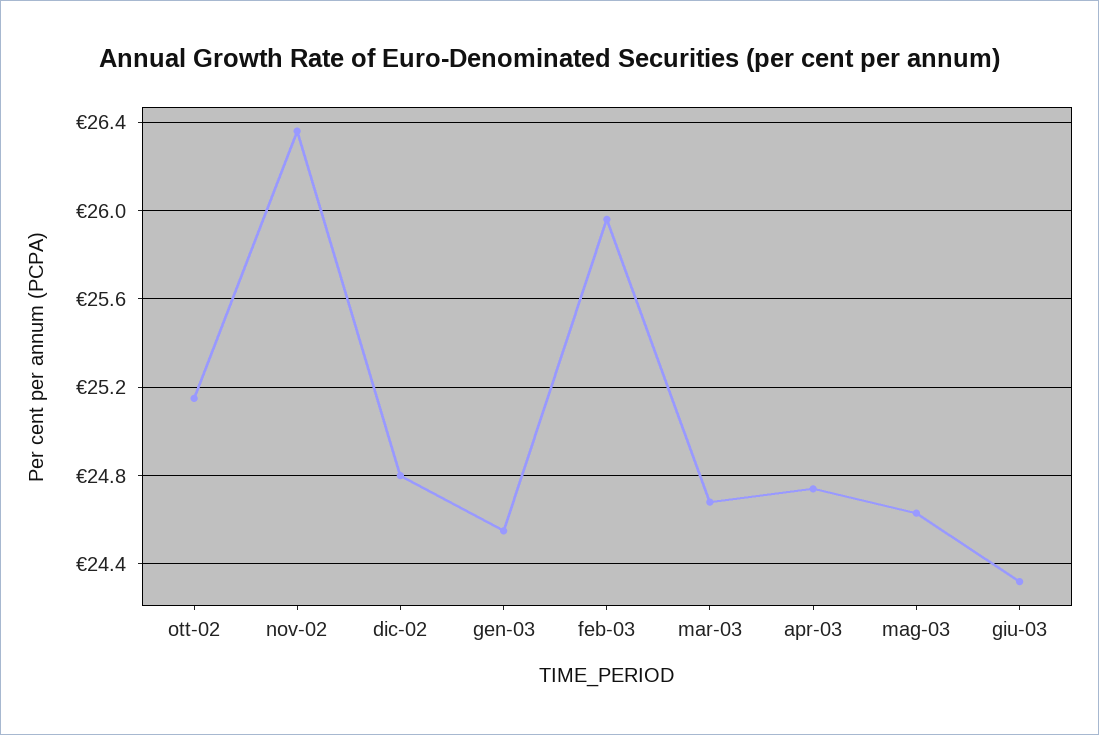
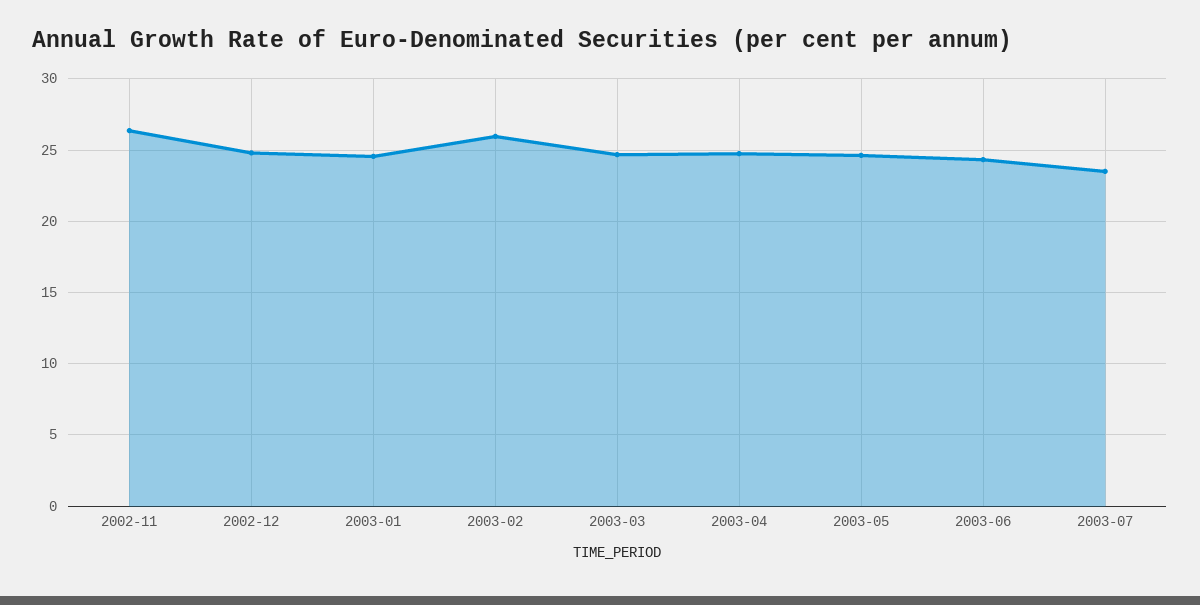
ott-02: 25.15 -> none
2003-07: none -> 23.5

